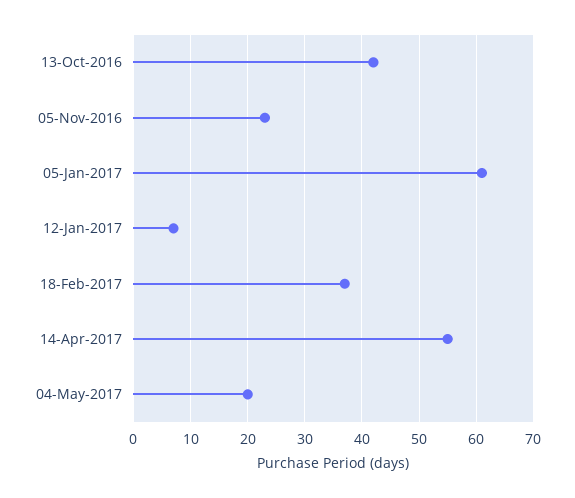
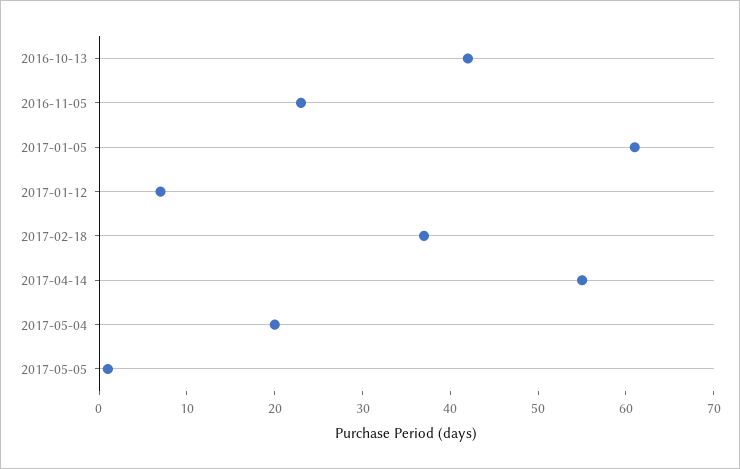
2017-05-05: none -> 1

